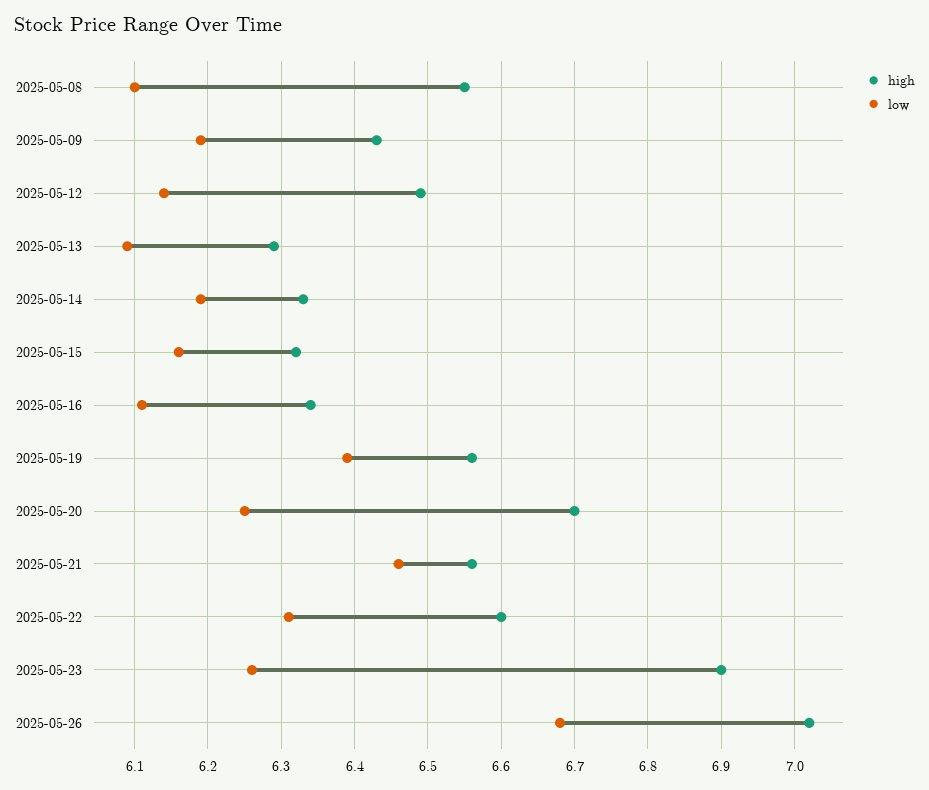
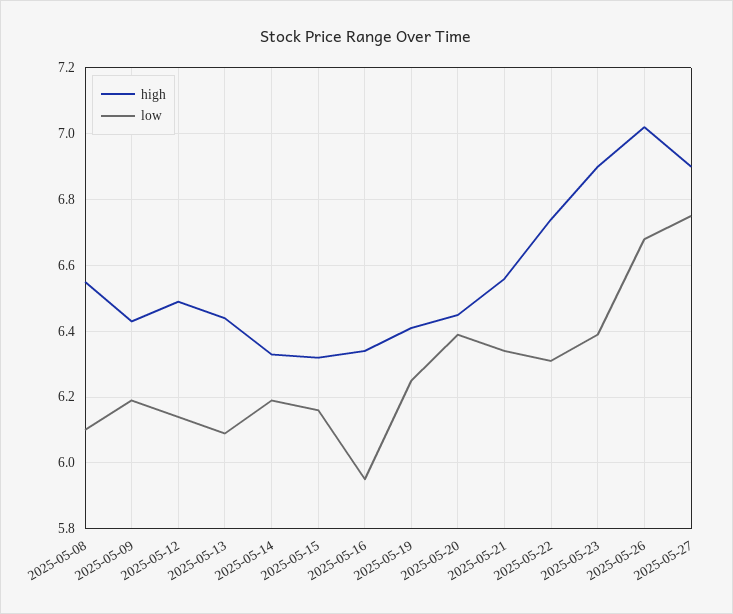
high, 2025-05-13: 6.29 -> 6.45
low, 2025-05-16: 6.11 -> 5.95
high, 2025-05-19: 6.56 -> 6.4
low, 2025-05-19: 6.39 -> 6.25
high, 2025-05-20: 6.7 -> 6.45
low, 2025-05-20: 6.25 -> 6.4
low, 2025-05-21: 6.46 -> 6.35
high, 2025-05-22: 6.6 -> 6.75
low, 2025-05-23: 6.26 -> 6.4
high, 2025-05-27: none -> 6.9
low, 2025-05-27: none -> 6.75

